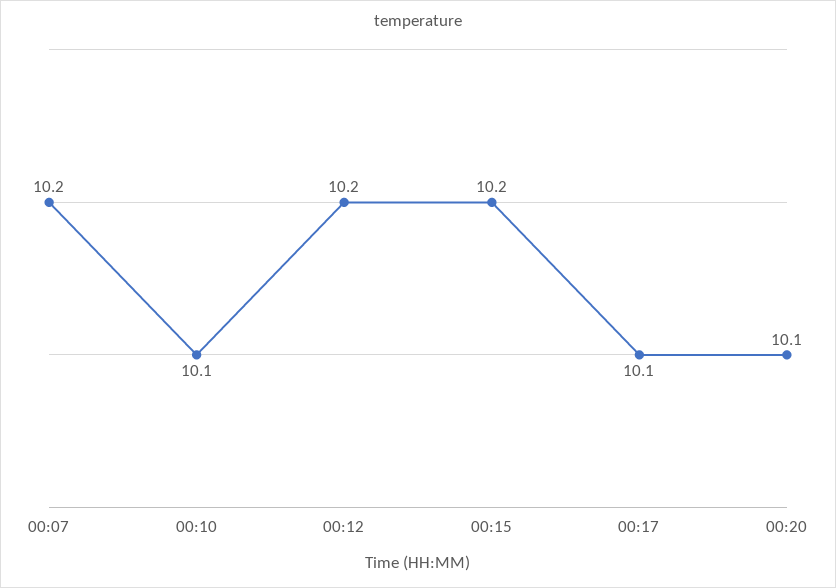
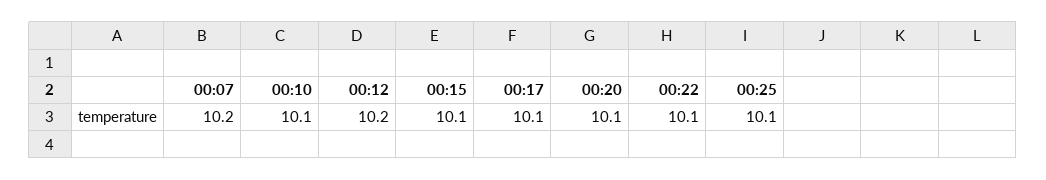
00:15: 10.2 -> 10.1
00:22: none -> 10.1
00:25: none -> 10.1

